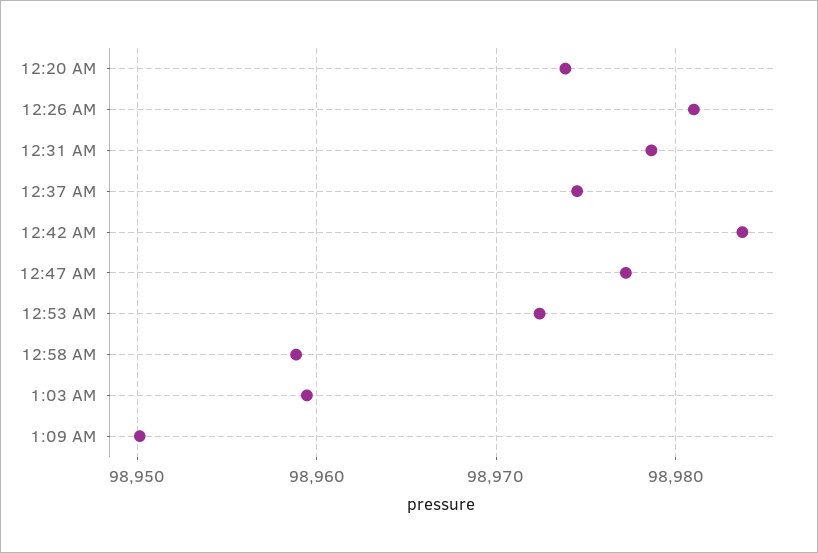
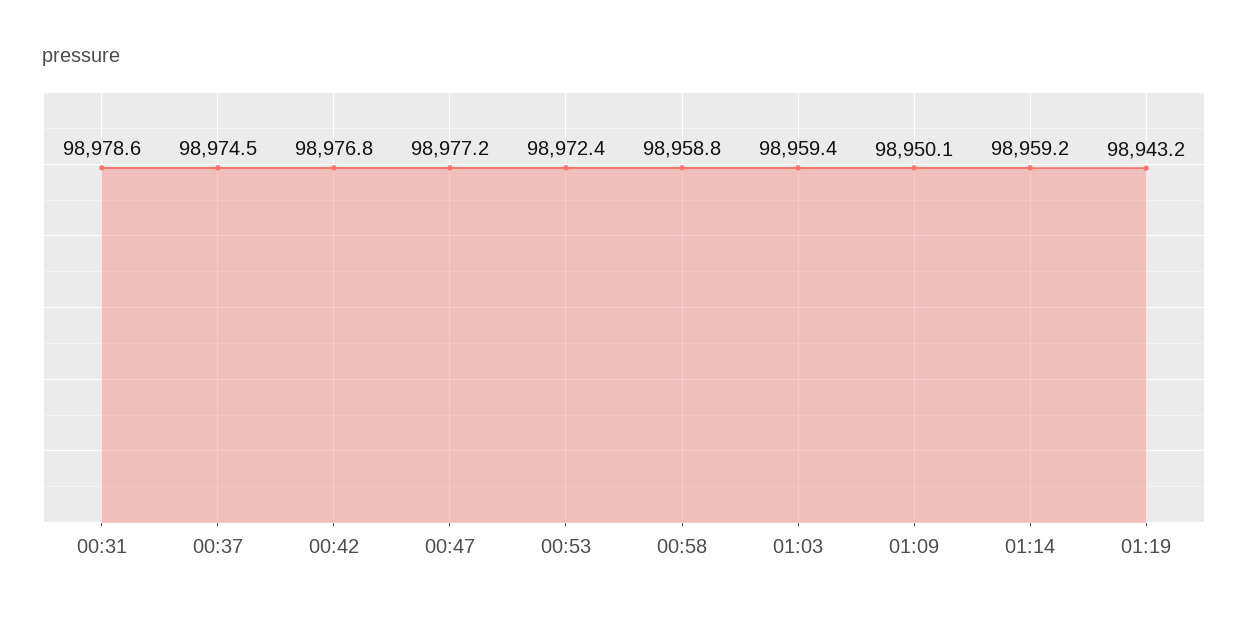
12:20 AM: 98974 -> none
12:26 AM: 98981 -> none
12:42 AM: 98984 -> 98976.8
01:14: none -> 98959.2
01:19: none -> 98943.2

